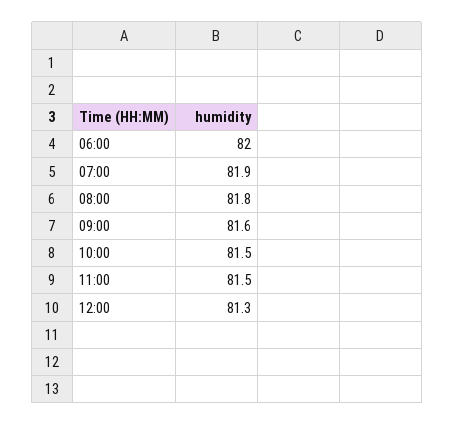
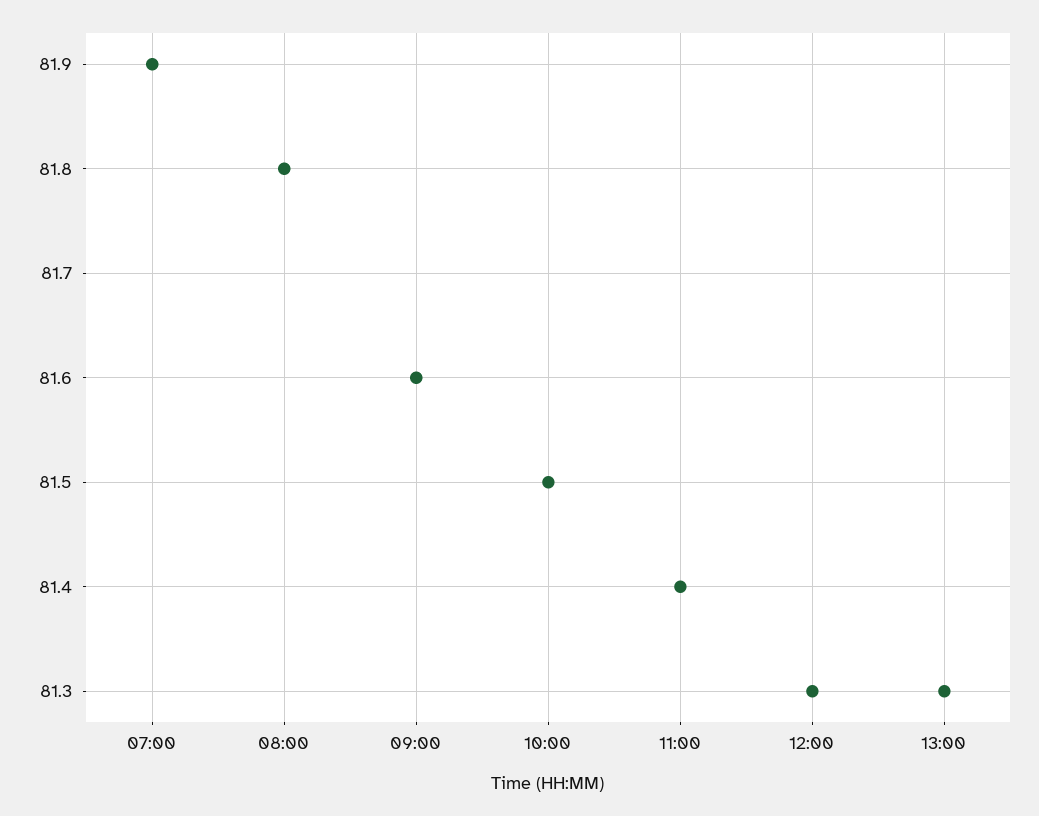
06:00: 82 -> none
11:00: 81.5 -> 81.4
13:00: none -> 81.3

